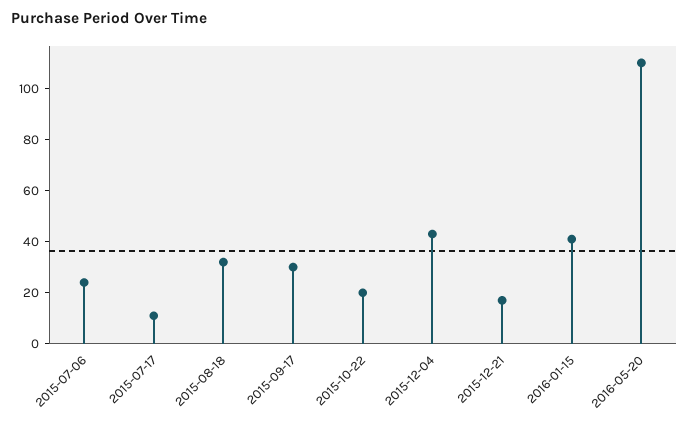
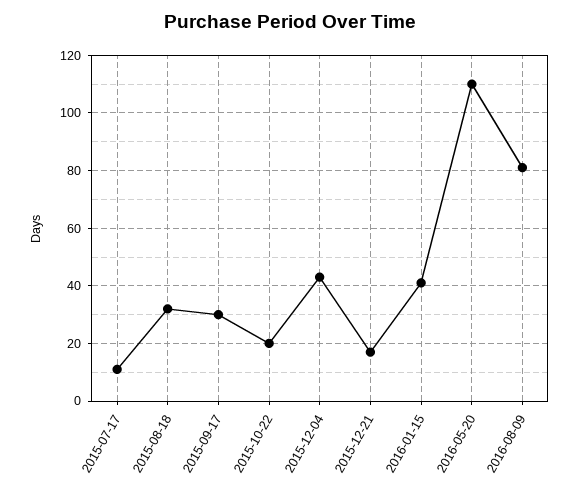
2015-07-06: 25 -> none
2016-08-09: none -> 80

